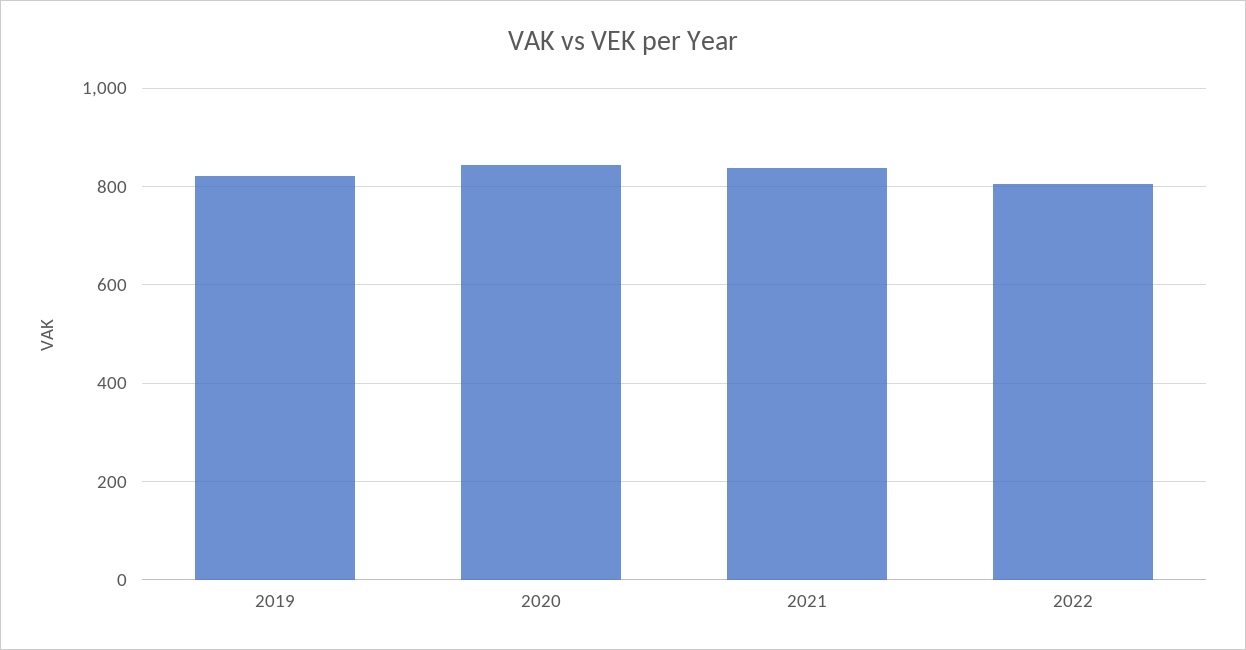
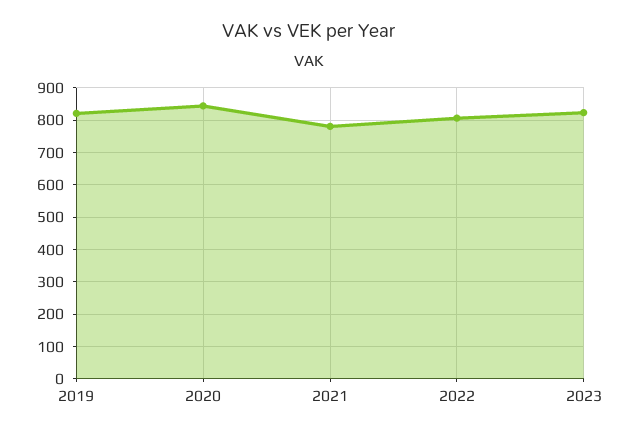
2021: 840 -> 780
2023: none -> 820

